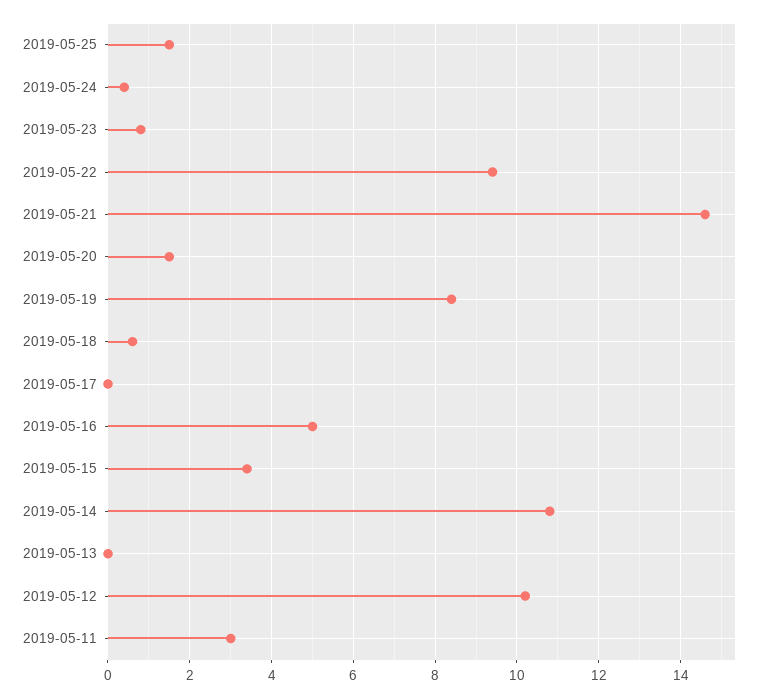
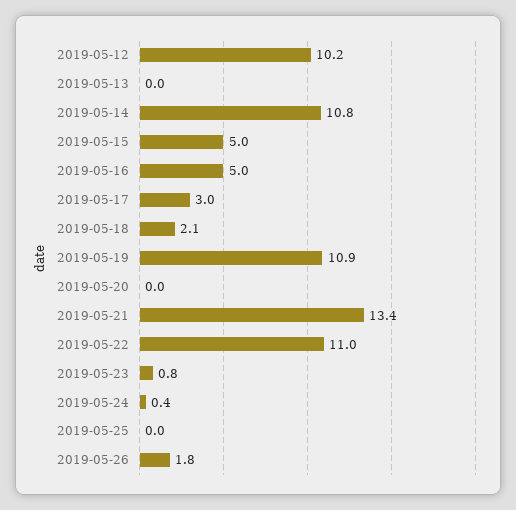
2019-05-25: 1.5 -> 0
2019-05-22: 9.5 -> 11
2019-05-21: 14.5 -> 13.4
2019-05-20: 1.5 -> 0
2019-05-19: 8.5 -> 10.9
2019-05-18: 0.5 -> 2.1
2019-05-17: 0 -> 3
2019-05-15: 3.5 -> 5
2019-05-11: 3 -> none
2019-05-26: none -> 1.8

